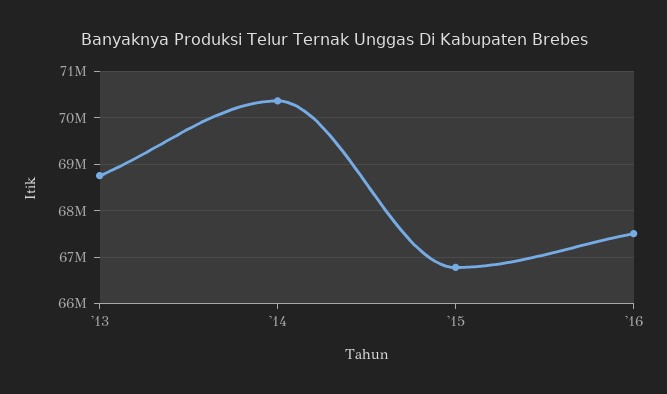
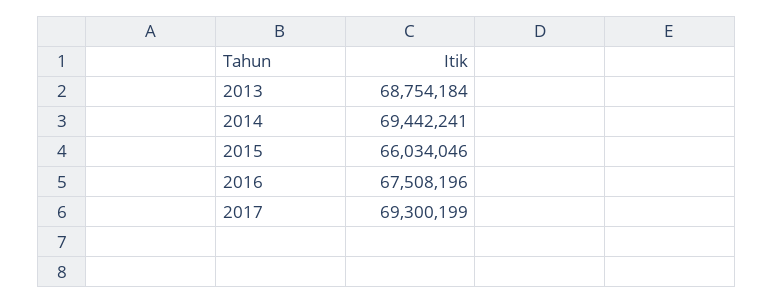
'14: 70400000 -> 69442241
'15: 66800000 -> 66034046
2017: none -> 69300199

